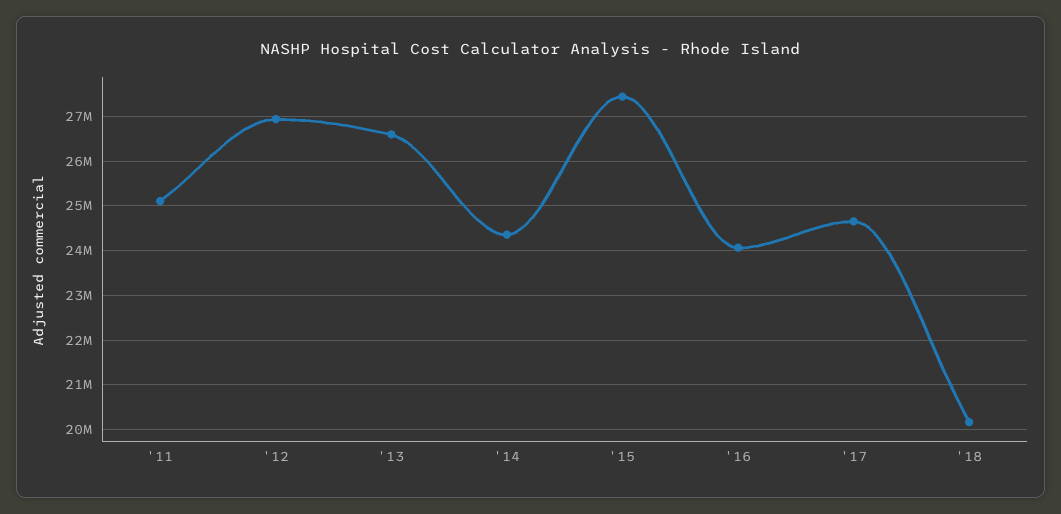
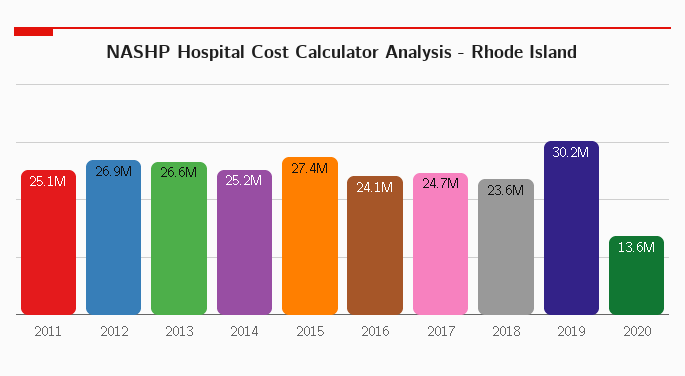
'14: 24400000 -> 25200000
'18: 20200000 -> 23600000
2019: none -> 30200000
2020: none -> 13600000

